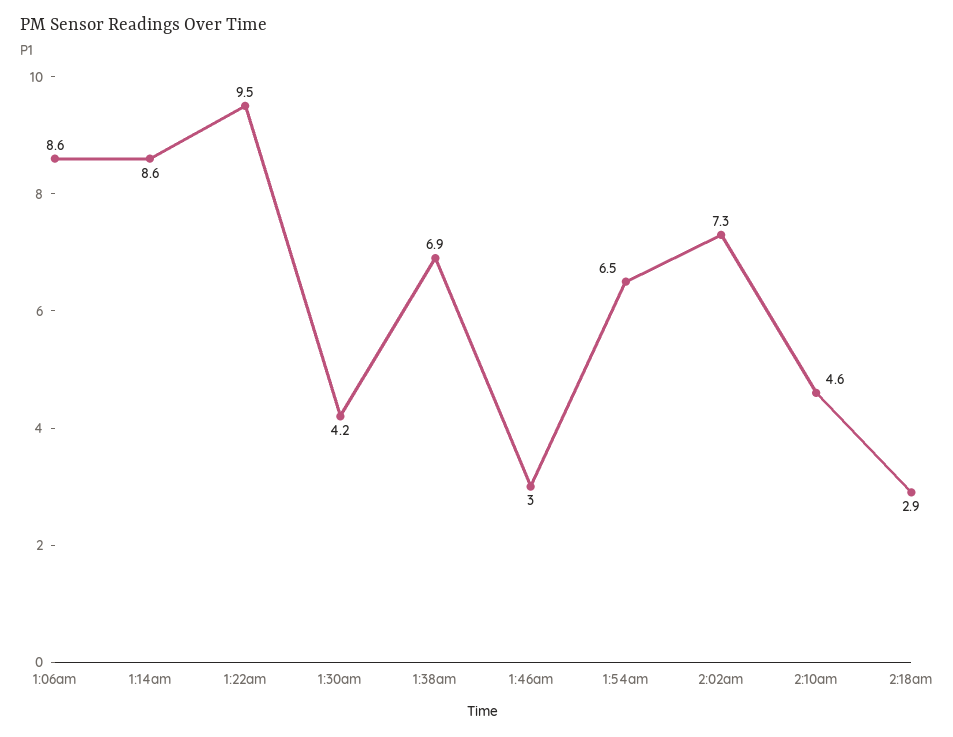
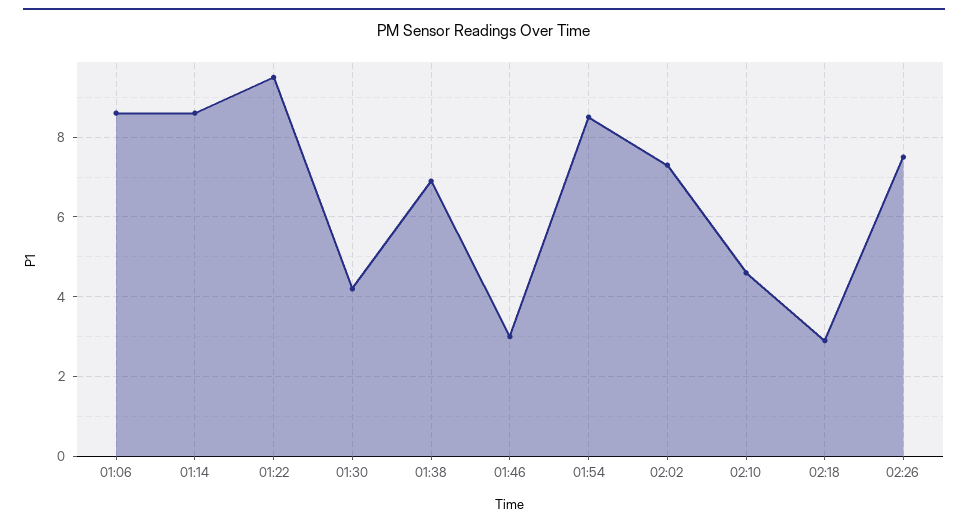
1:54am: 6.5 -> 8.5
02:26: none -> 7.5

